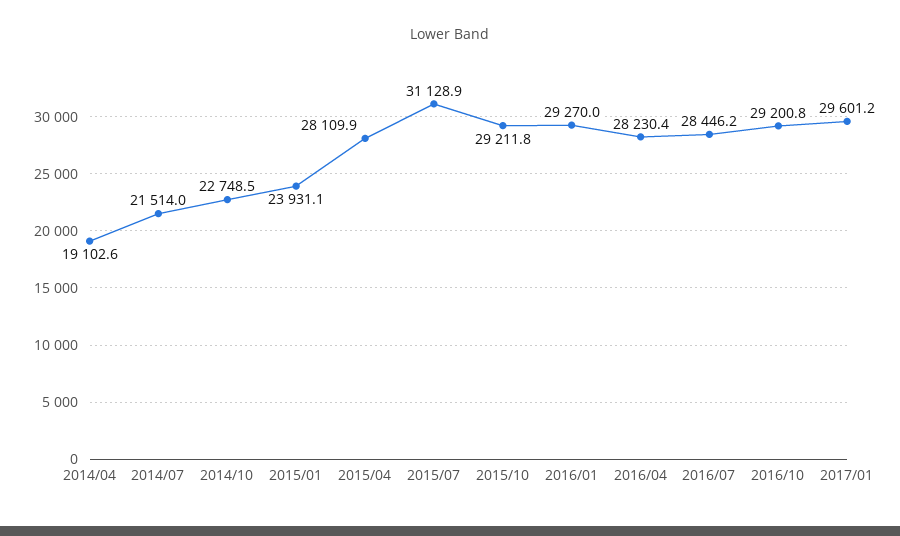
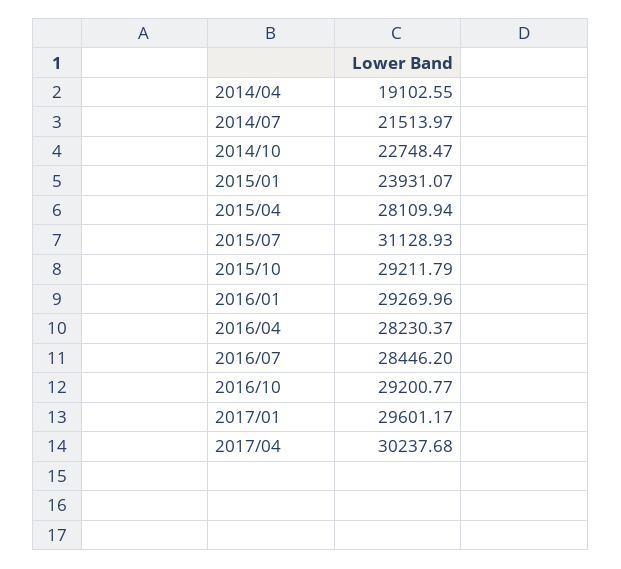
2017/04: none -> 30237.68

